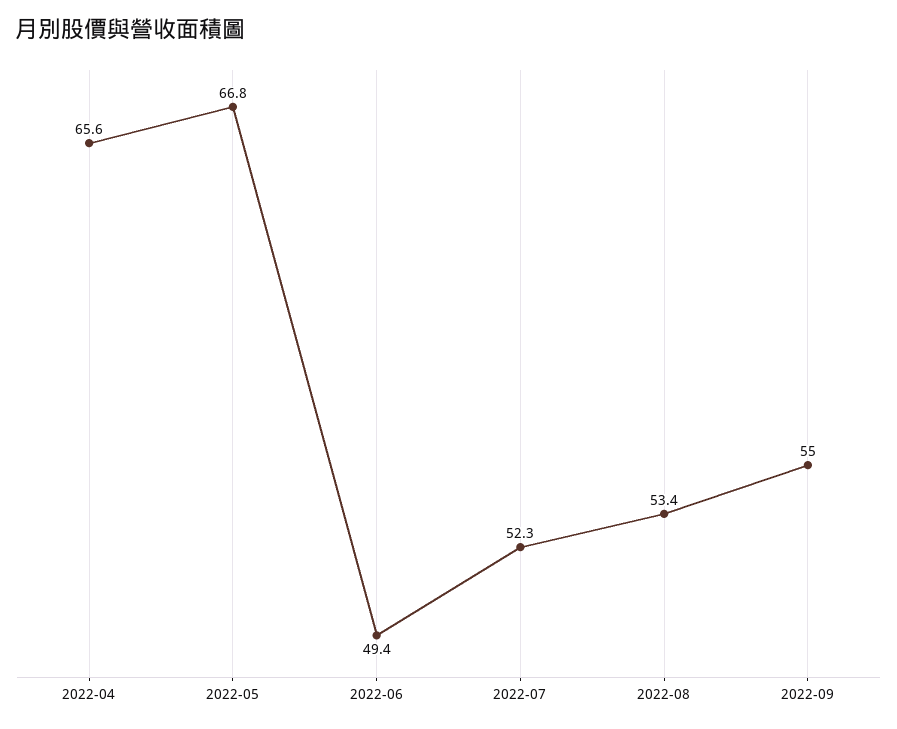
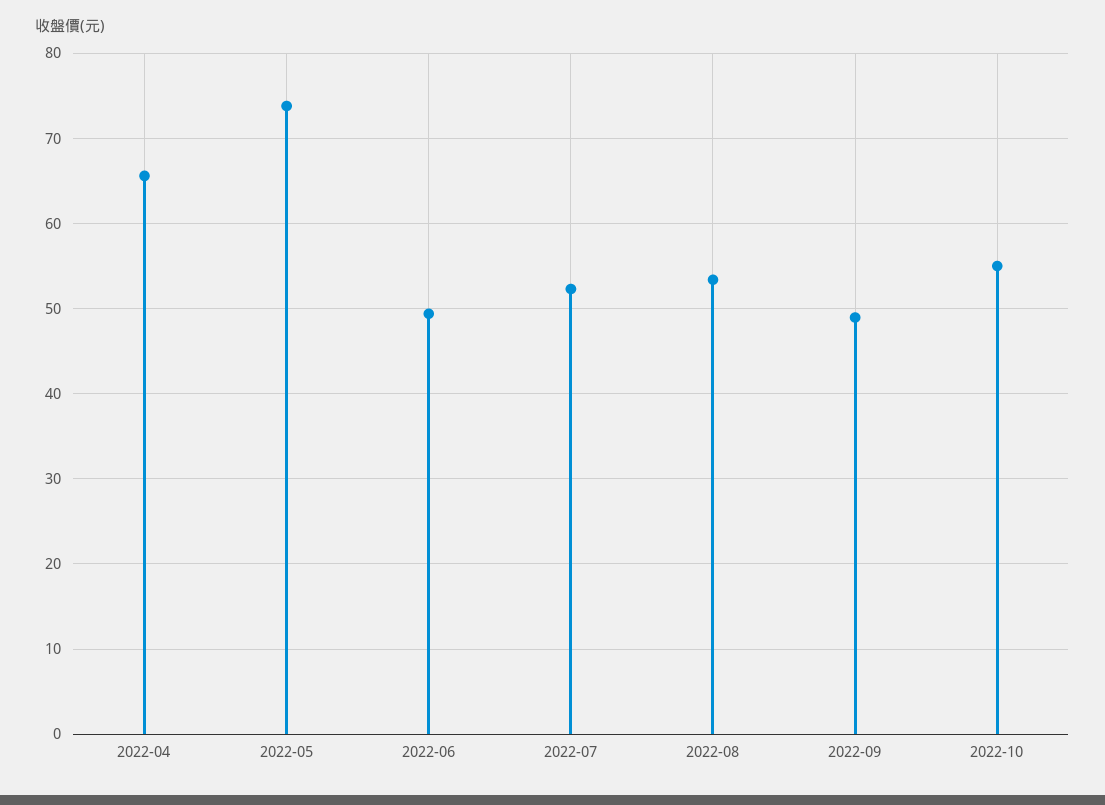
2022-05: 66.8 -> 74
2022-09: 55 -> 49
2022-10: none -> 55

